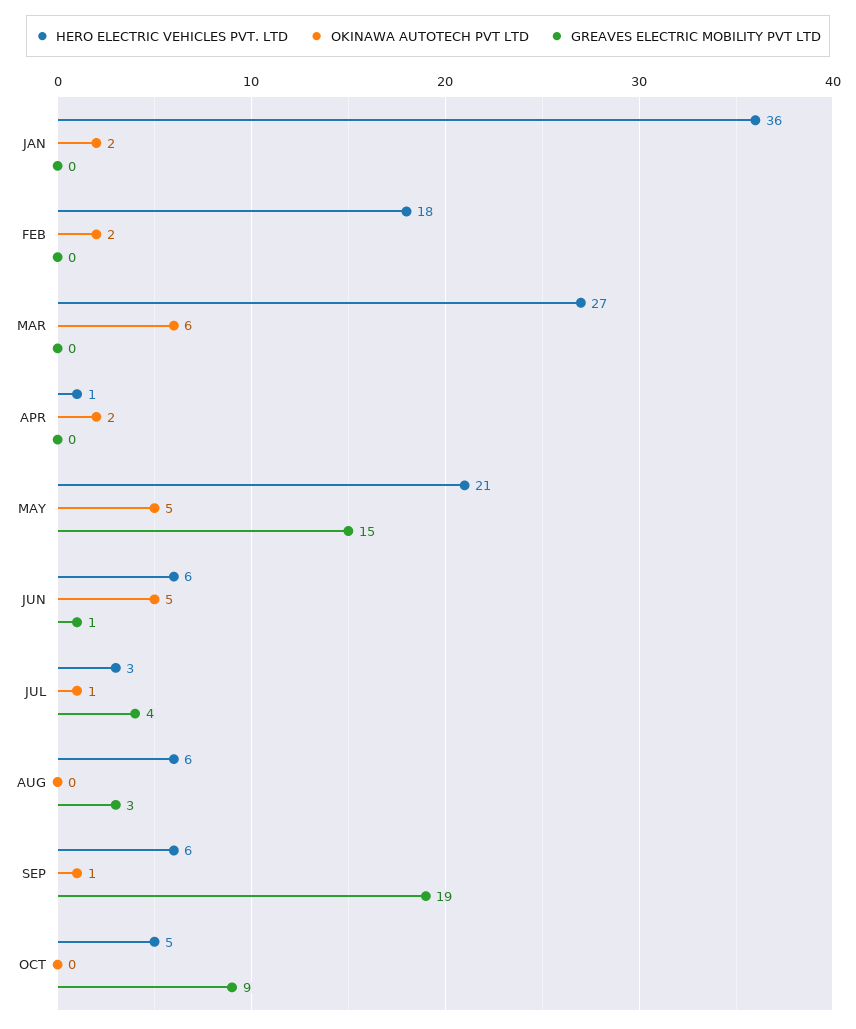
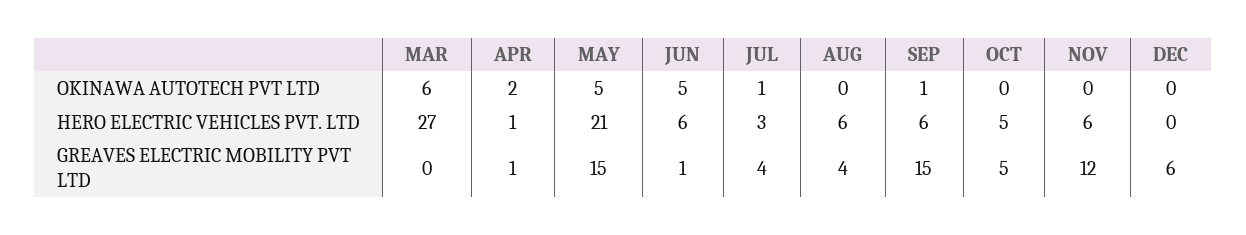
HERO ELECTRIC VEHICLES PVT. LTD, JAN: 36 -> none
OKINAWA AUTOTECH PVT LTD, JAN: 2 -> none
GREAVES ELECTRIC MOBILITY PVT LTD, JAN: 0 -> none
HERO ELECTRIC VEHICLES PVT. LTD, FEB: 18 -> none
OKINAWA AUTOTECH PVT LTD, FEB: 2 -> none
GREAVES ELECTRIC MOBILITY PVT LTD, FEB: 0 -> none
GREAVES ELECTRIC MOBILITY PVT LTD, APR: 0 -> 1
GREAVES ELECTRIC MOBILITY PVT LTD, AUG: 3 -> 4
GREAVES ELECTRIC MOBILITY PVT LTD, SEP: 19 -> 15
GREAVES ELECTRIC MOBILITY PVT LTD, OCT: 9 -> 5
OKINAWA AUTOTECH PVT LTD, NOV: none -> 0
OKINAWA AUTOTECH PVT LTD, DEC: none -> 0
HERO ELECTRIC VEHICLES PVT. LTD, NOV: none -> 6
HERO ELECTRIC VEHICLES PVT. LTD, DEC: none -> 0
GREAVES ELECTRIC MOBILITY PVT LTD, NOV: none -> 12
GREAVES ELECTRIC MOBILITY PVT LTD, DEC: none -> 6

